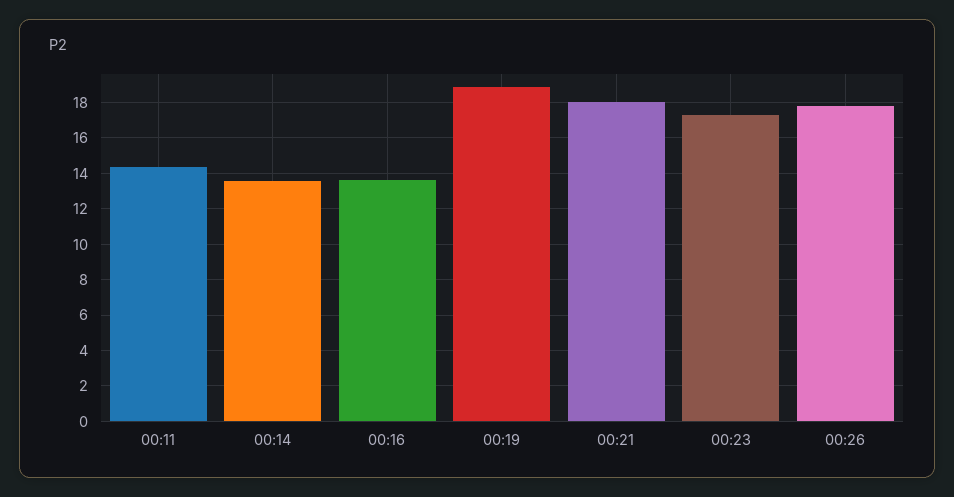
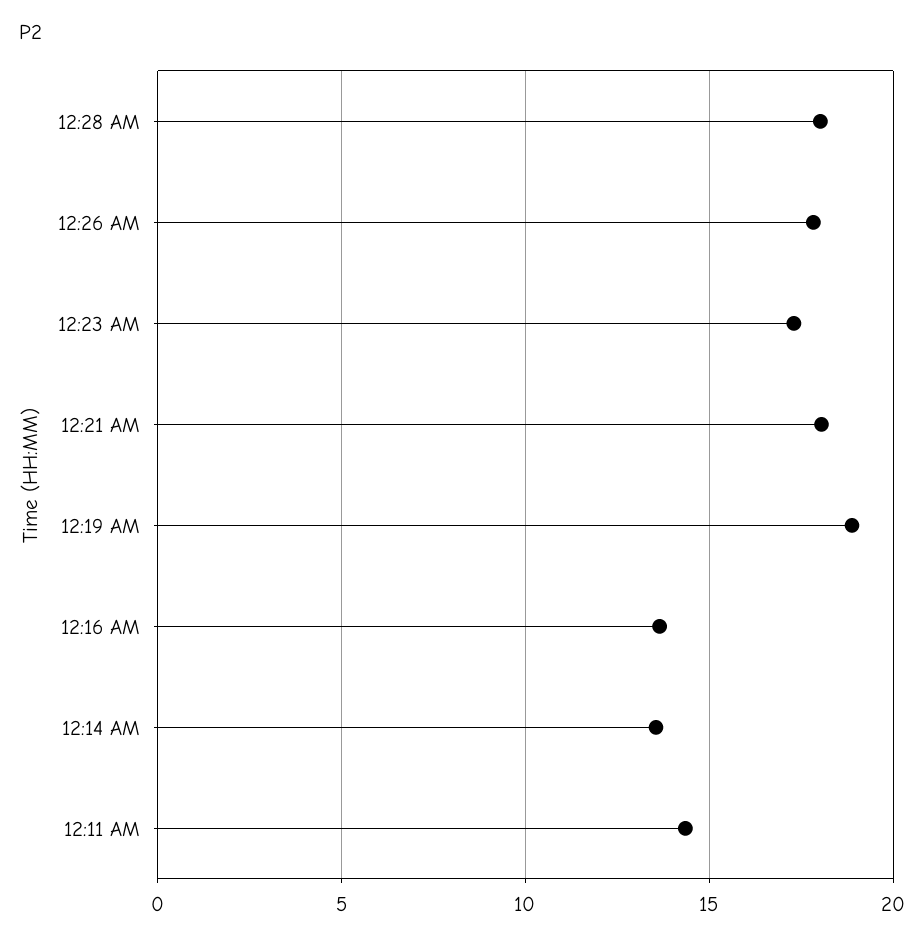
12:28 AM: none -> 18

